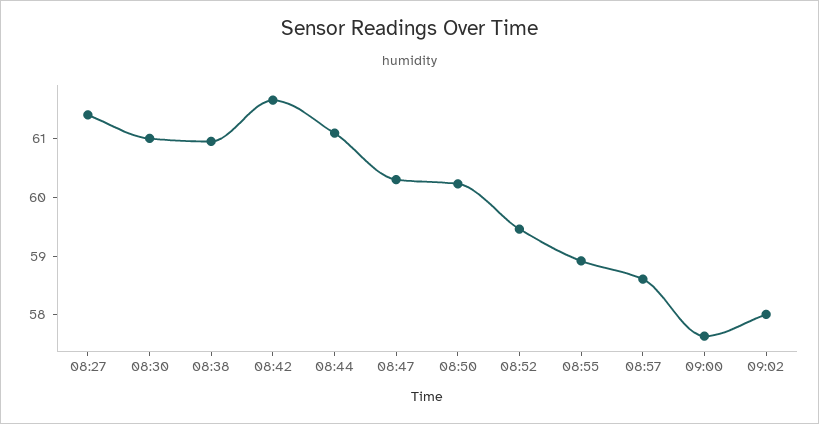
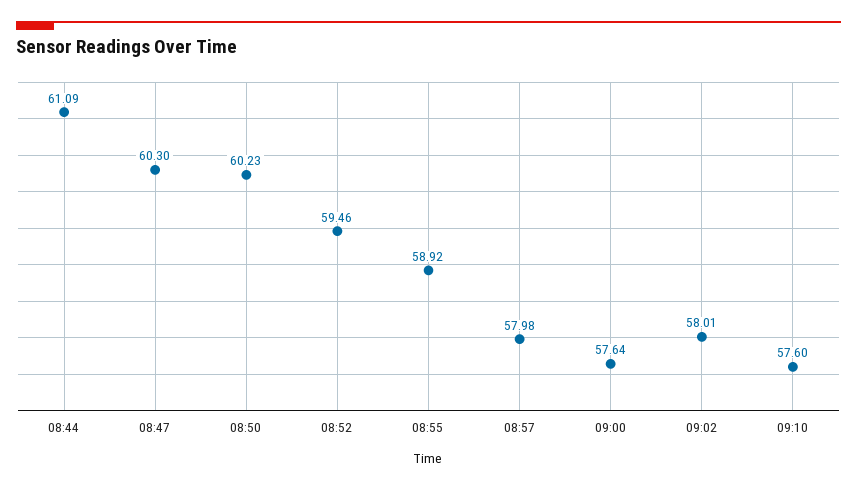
08:27: 61.4 -> none
08:30: 61 -> none
08:38: 61 -> none
08:42: 61.6 -> none
08:57: 58.6 -> 57.98
09:10: none -> 57.6

